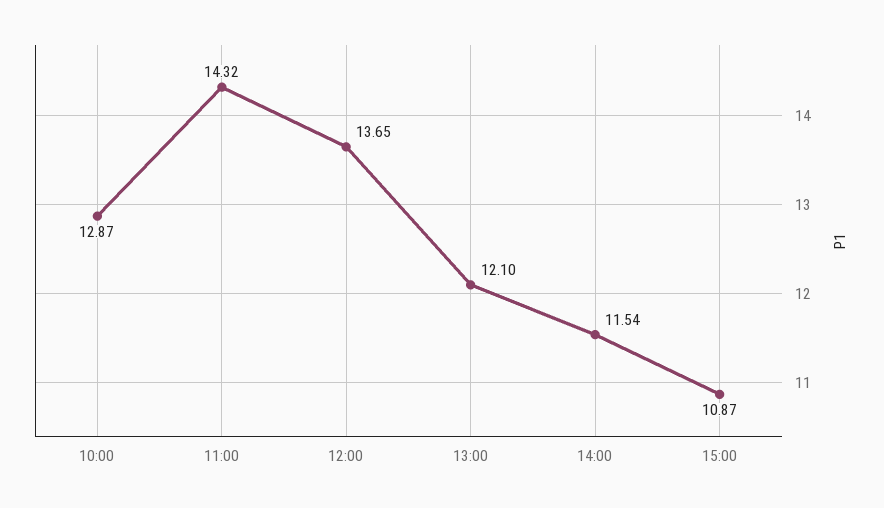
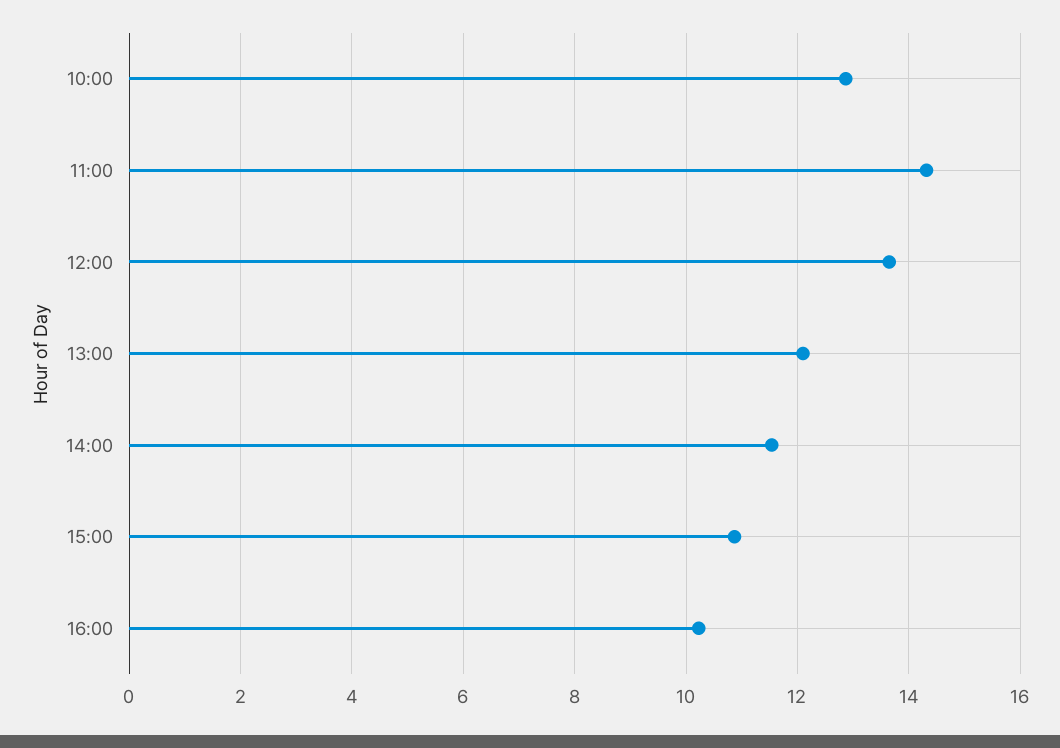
16:00: none -> 10.2

